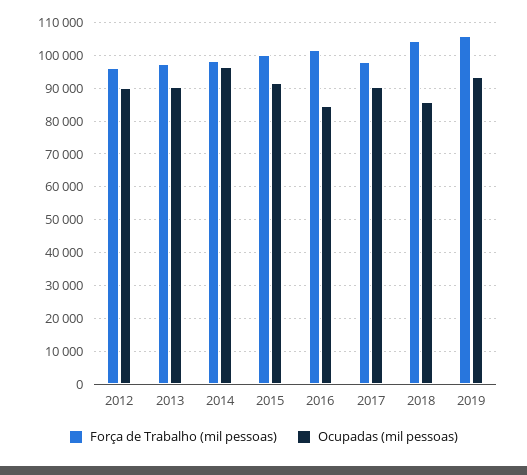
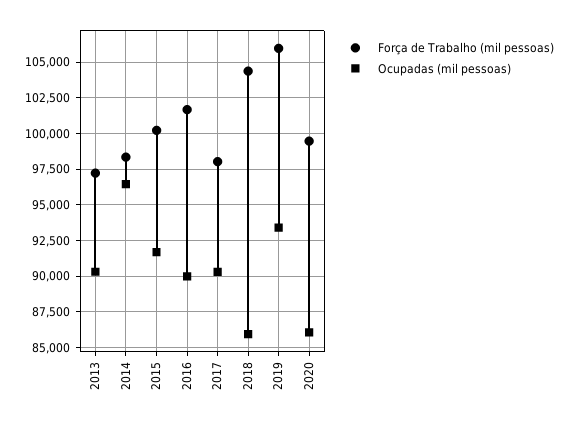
Força de Trabalho (mil pessoas), 2012: 96000 -> none
Ocupadas (mil pessoas), 2012: 90000 -> none
Ocupadas (mil pessoas), 2016: 84000 -> 90000
Força de Trabalho (mil pessoas), 2020: none -> 99500
Ocupadas (mil pessoas), 2020: none -> 86000

